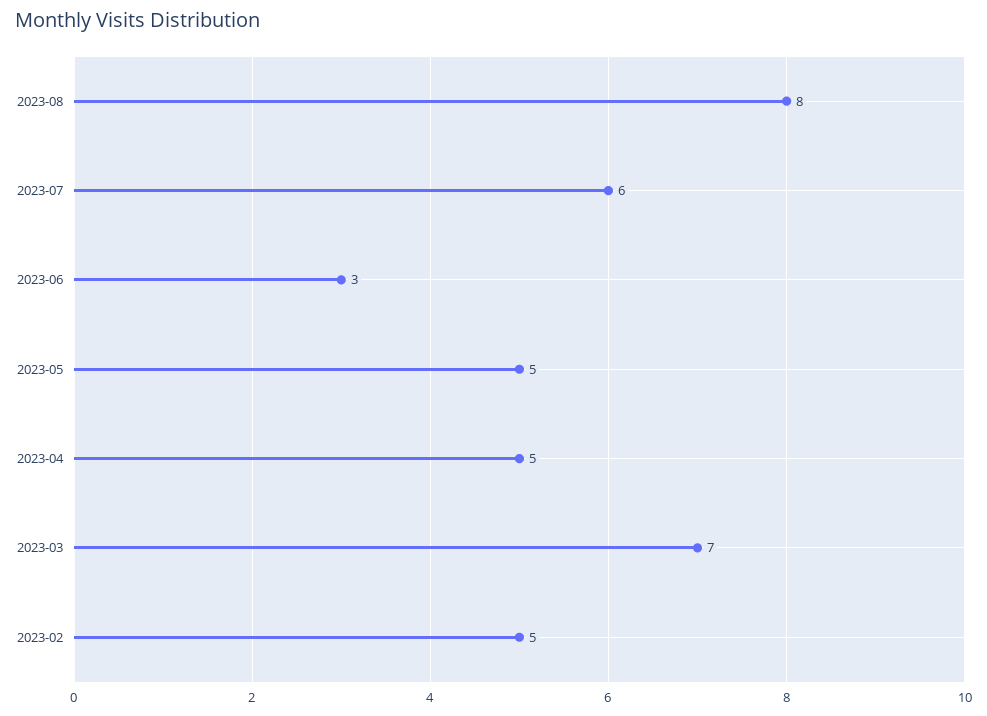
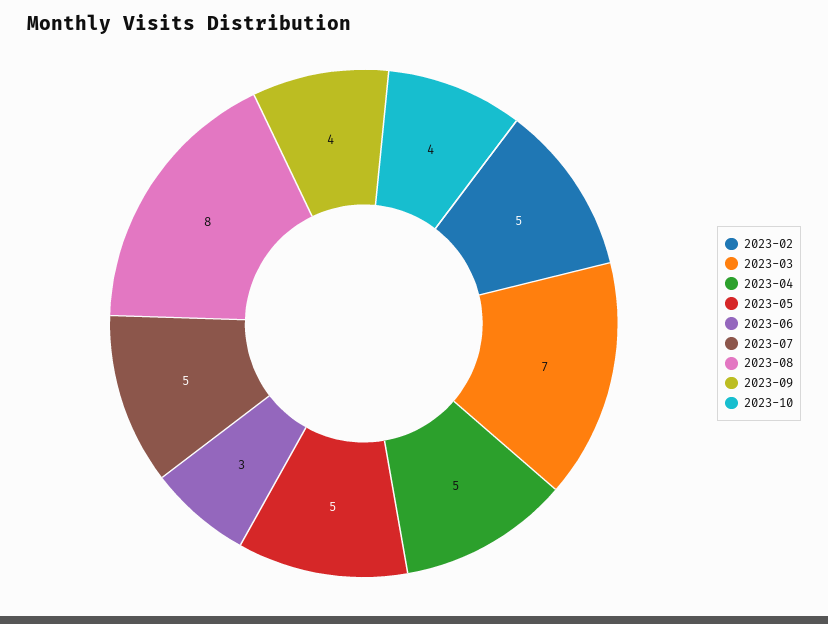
2023-07: 6 -> 5
2023-09: none -> 4
2023-10: none -> 4

